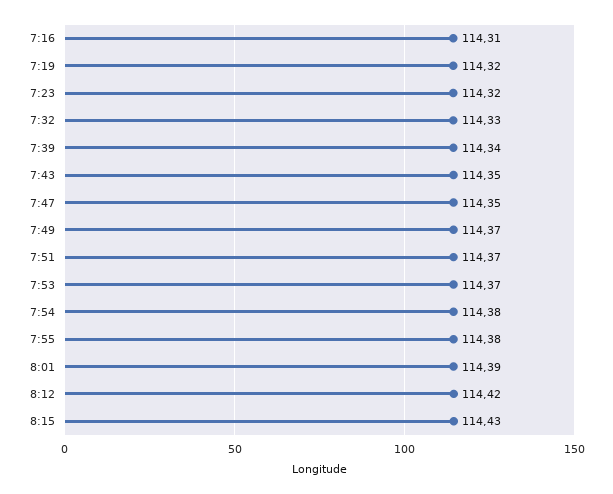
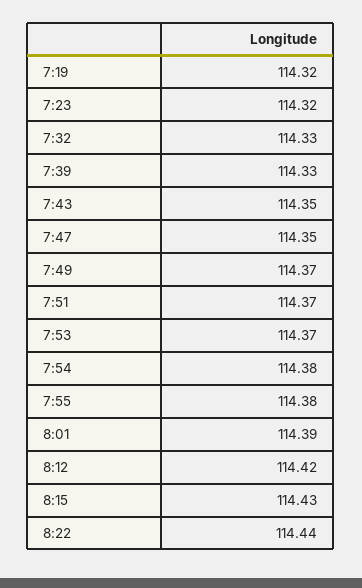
7:16: 114.31 -> none
7:39: 114.34 -> 114.33
8:22: none -> 114.44

